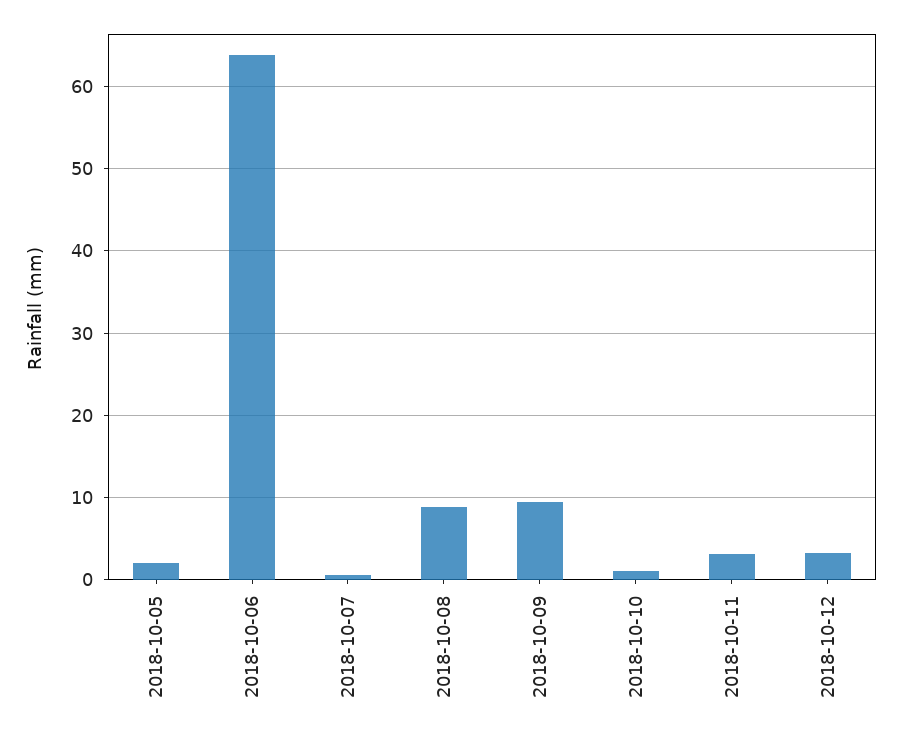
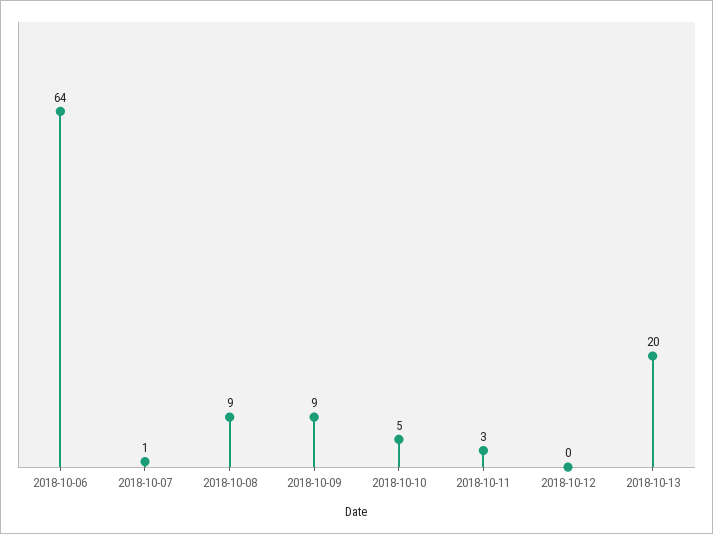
2018-10-05: 2 -> none
2018-10-10: 1 -> 5
2018-10-12: 3 -> 0
2018-10-13: none -> 20

